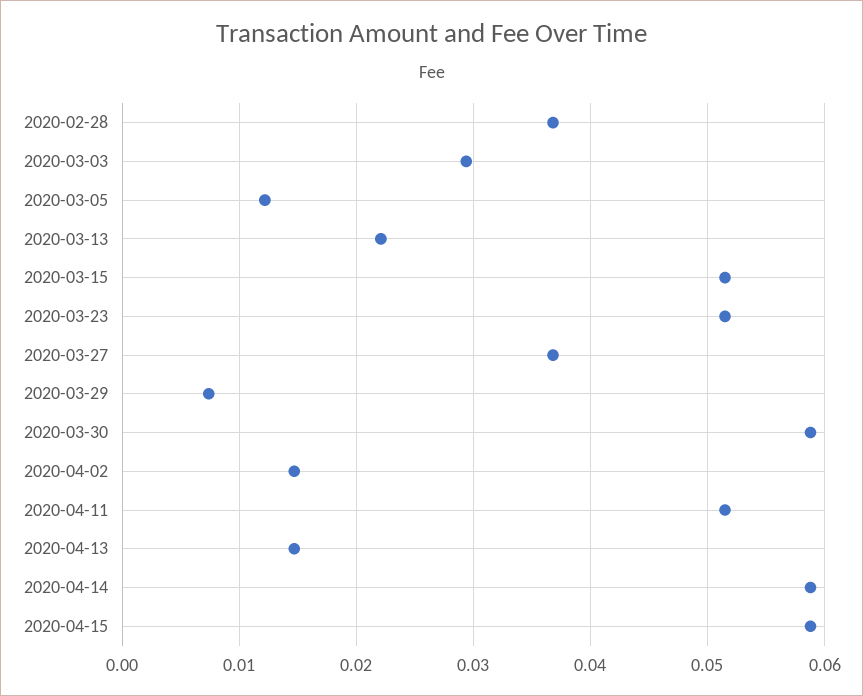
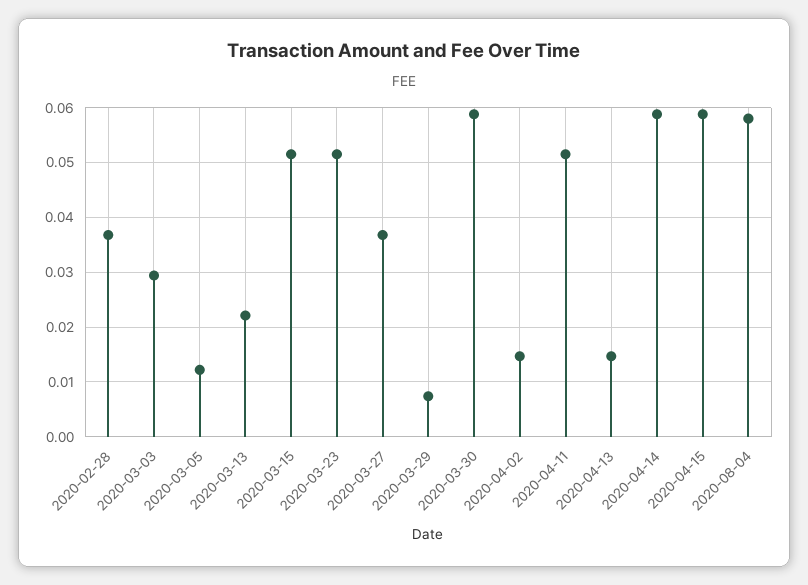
2020-08-04: none -> 0.058

